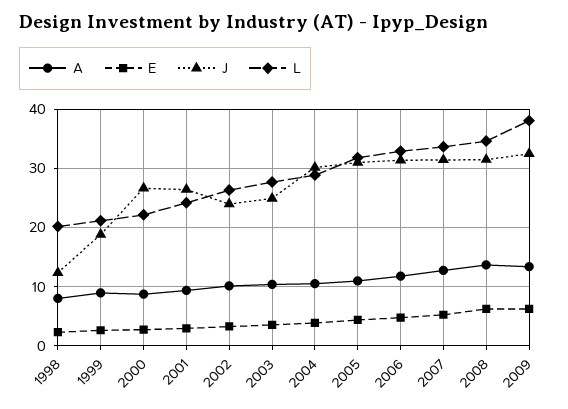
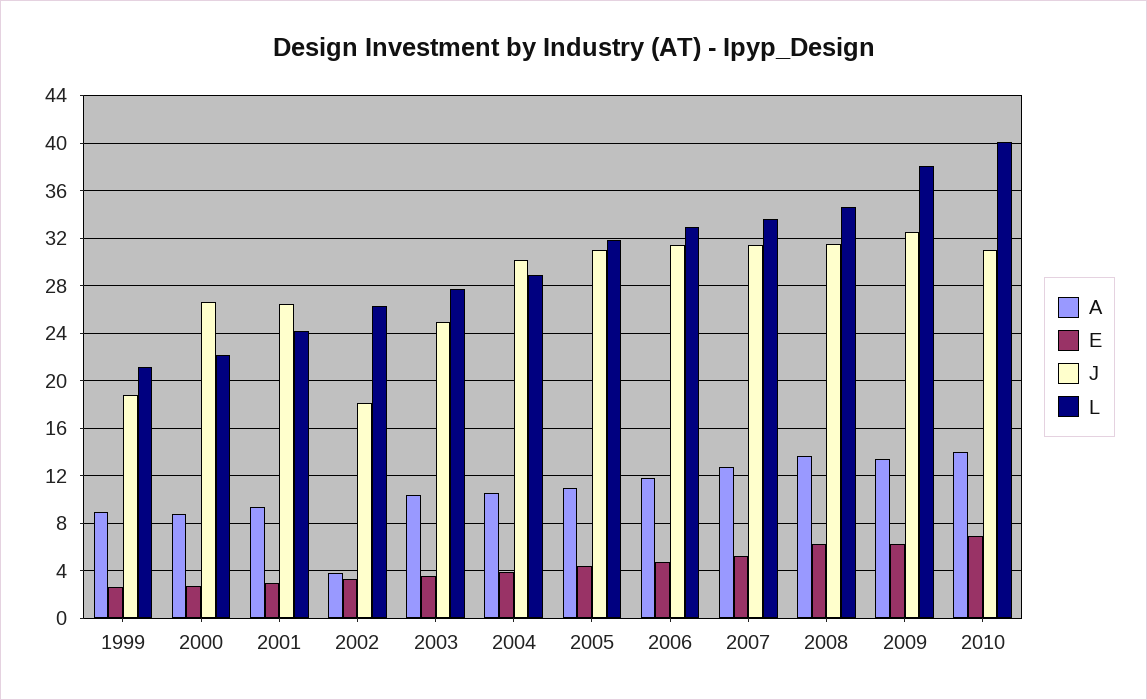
A, 1998: 8 -> none
E, 1998: 2 -> none
J, 1998: 12 -> none
L, 1998: 20 -> none
A, 2002: 10 -> 4
J, 2002: 24 -> 18
A, 2010: none -> 14
E, 2010: none -> 7
J, 2010: none -> 31
L, 2010: none -> 40

